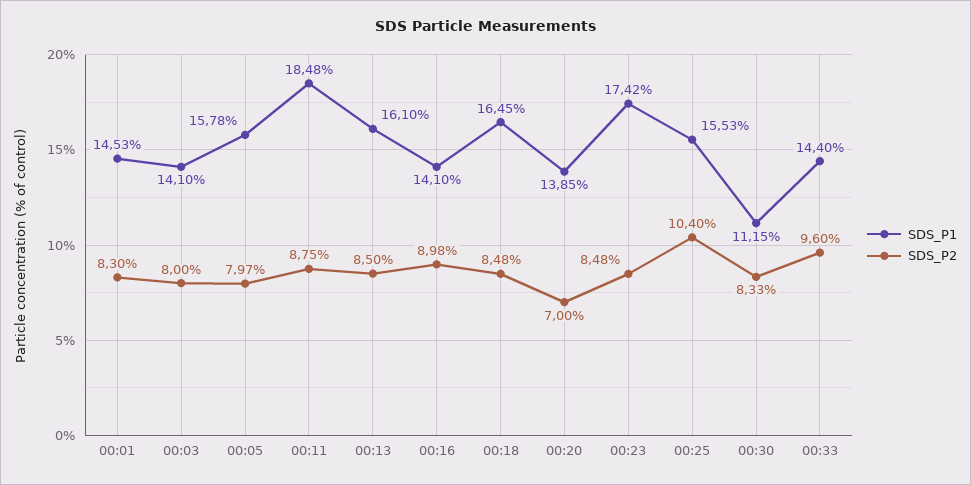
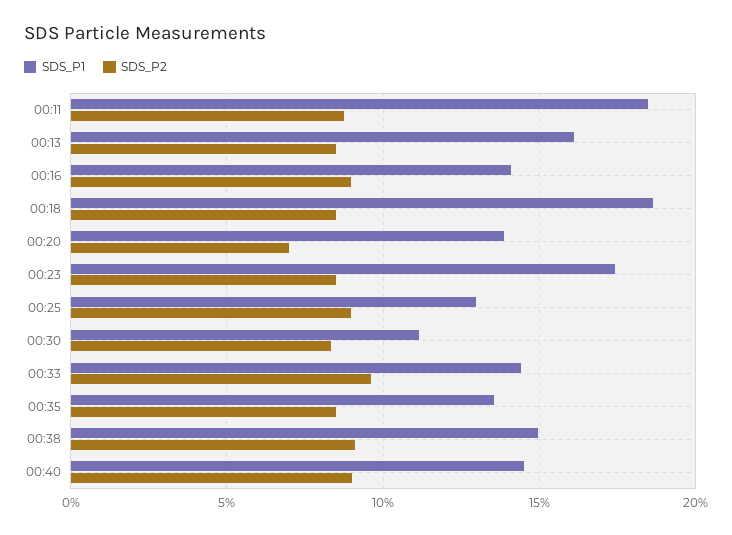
SDS_P1, 00:01: 14.53 -> none
SDS_P2, 00:01: 8.3 -> none
SDS_P1, 00:03: 14.1 -> none
SDS_P2, 00:03: 8 -> none
SDS_P1, 00:05: 15.78 -> none
SDS_P2, 00:05: 7.97 -> none
SDS_P1, 00:18: 16.45 -> 18.5
SDS_P1, 00:25: 15.53 -> 13
SDS_P2, 00:25: 10.4 -> 9
SDS_P1, 00:35: none -> 13.5
SDS_P2, 00:35: none -> 8.5
SDS_P1, 00:38: none -> 15
SDS_P2, 00:38: none -> 9
SDS_P1, 00:40: none -> 14.5
SDS_P2, 00:40: none -> 9

